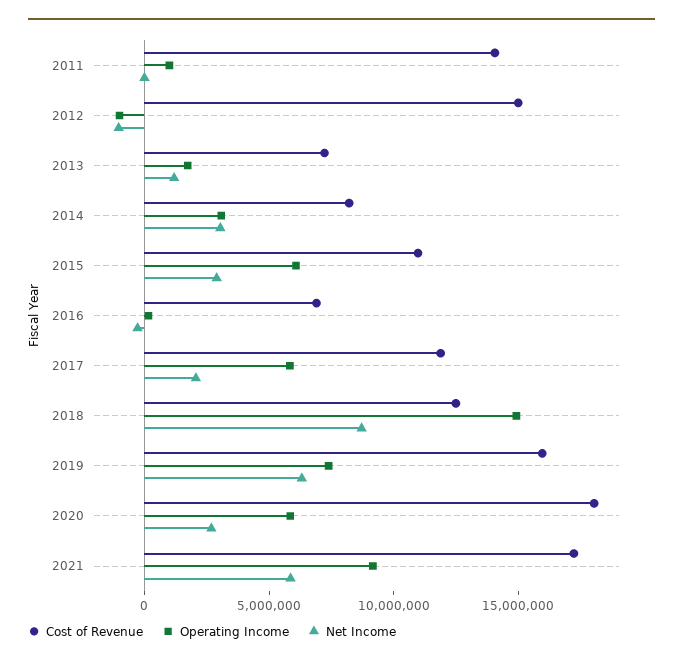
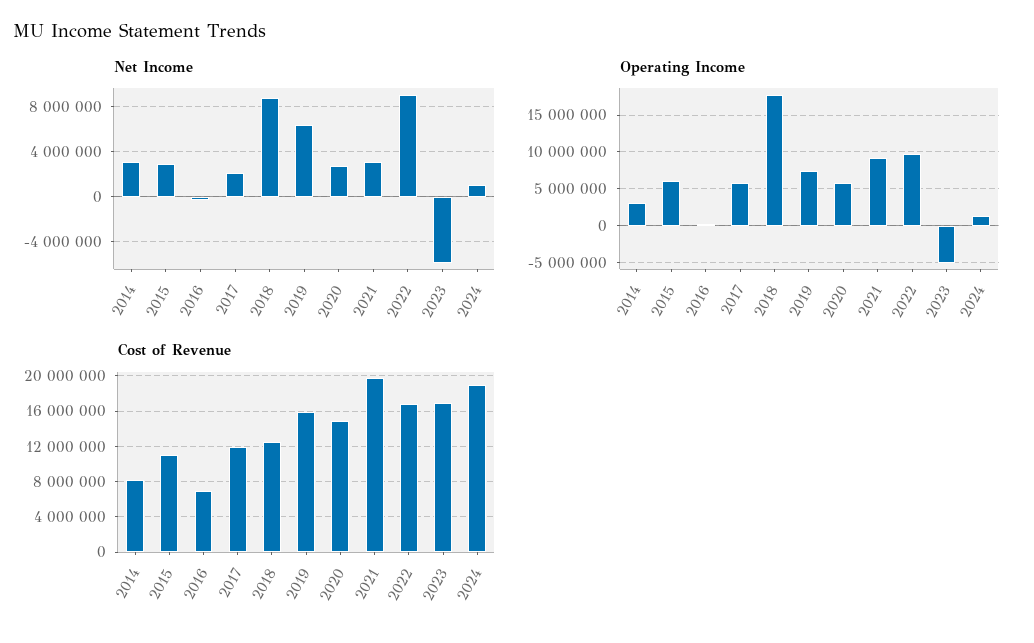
Cost of Revenue, 2011: 14000000 -> none
Operating Income, 2011: 1000000 -> none
Net Income, 2011: 0 -> none
Cost of Revenue, 2012: 15000000 -> none
Operating Income, 2012: -1000000 -> none
Net Income, 2012: -1000000 -> none
Cost of Revenue, 2013: 7000000 -> none
Operating Income, 2013: 2000000 -> none
Net Income, 2013: 1000000 -> none
Operating Income, 2018: 15000000 -> 18000000
Cost of Revenue, 2020: 18000000 -> 15000000
Cost of Revenue, 2021: 17000000 -> 20000000
Net Income, 2021: 6000000 -> 3000000
Net Income, 2022: none -> 9000000
Net Income, 2023: none -> -6000000
Net Income, 2024: none -> 1000000
Operating Income, 2022: none -> 10000000
Operating Income, 2023: none -> -5000000
Operating Income, 2024: none -> 1000000
Cost of Revenue, 2022: none -> 17000000
Cost of Revenue, 2023: none -> 17000000
Cost of Revenue, 2024: none -> 19000000

